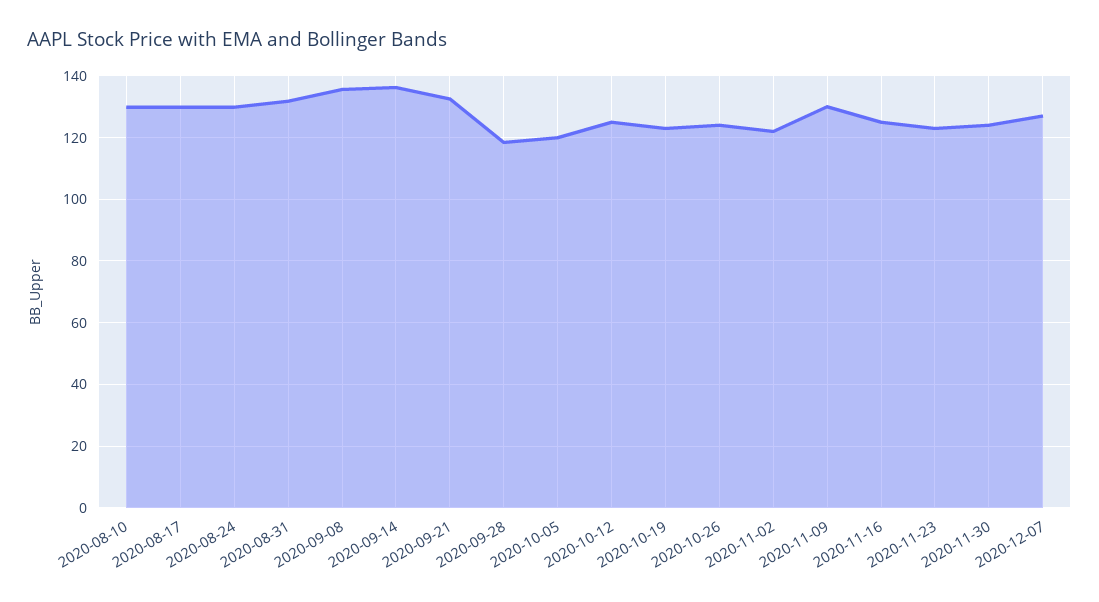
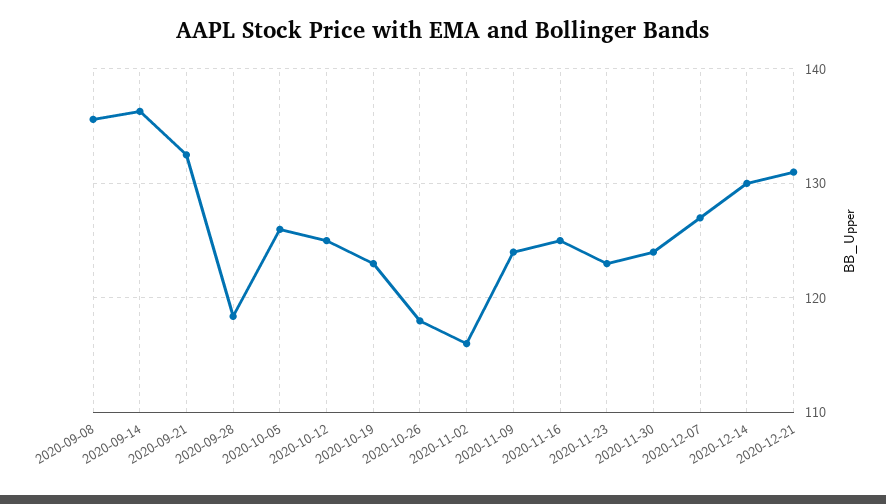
2020-08-10: 130 -> none
2020-08-17: 130 -> none
2020-08-24: 130 -> none
2020-08-31: 132 -> none
2020-10-05: 120 -> 126
2020-10-26: 124 -> 118
2020-11-02: 122 -> 116
2020-11-09: 130 -> 124
2020-12-14: none -> 130
2020-12-21: none -> 131

